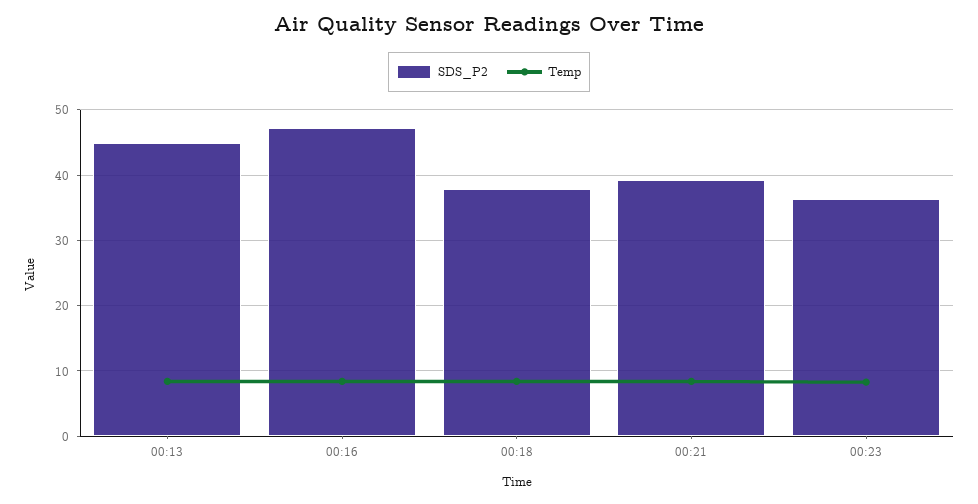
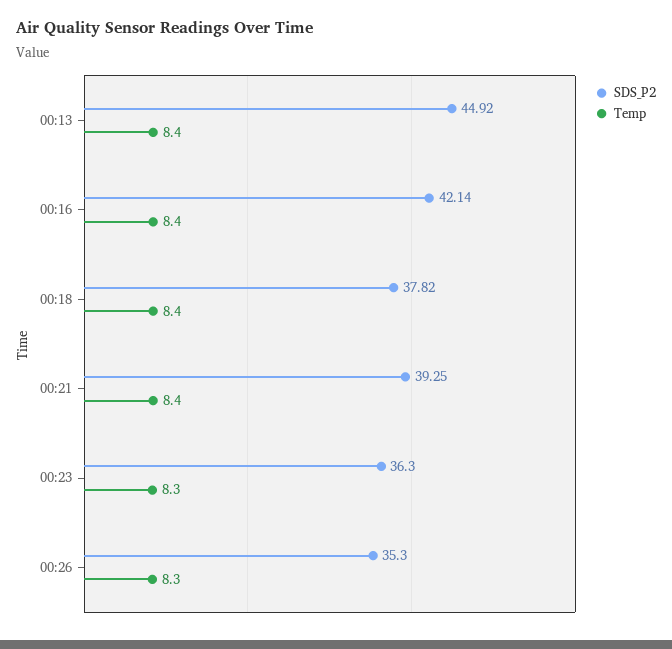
SDS_P2, 00:16: 47 -> 42.14
SDS_P2, 00:26: none -> 35.3
Temp, 00:26: none -> 8.3

